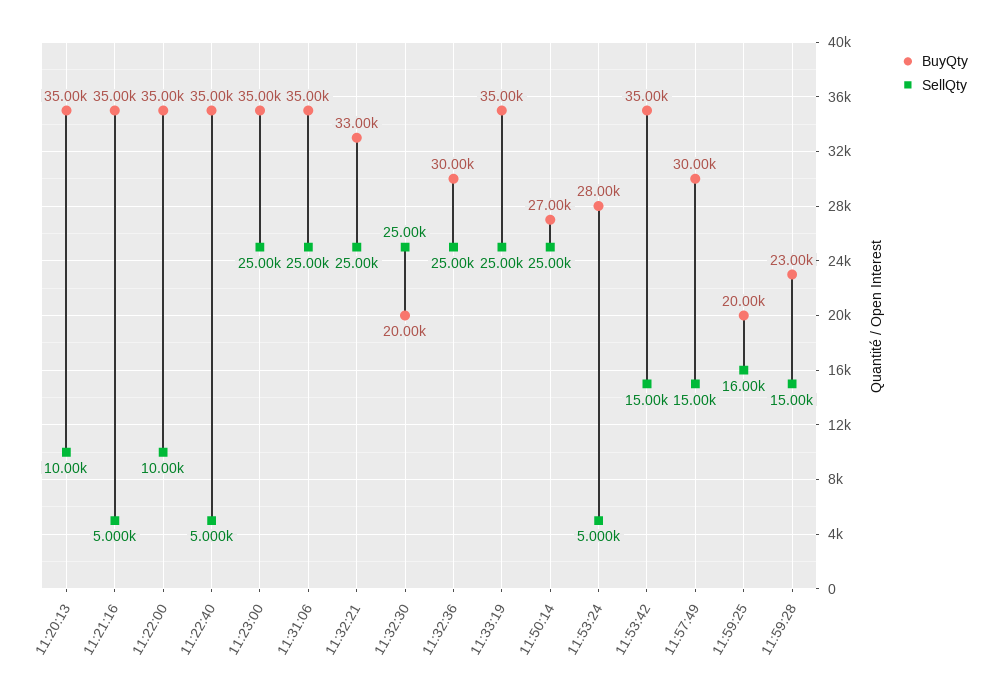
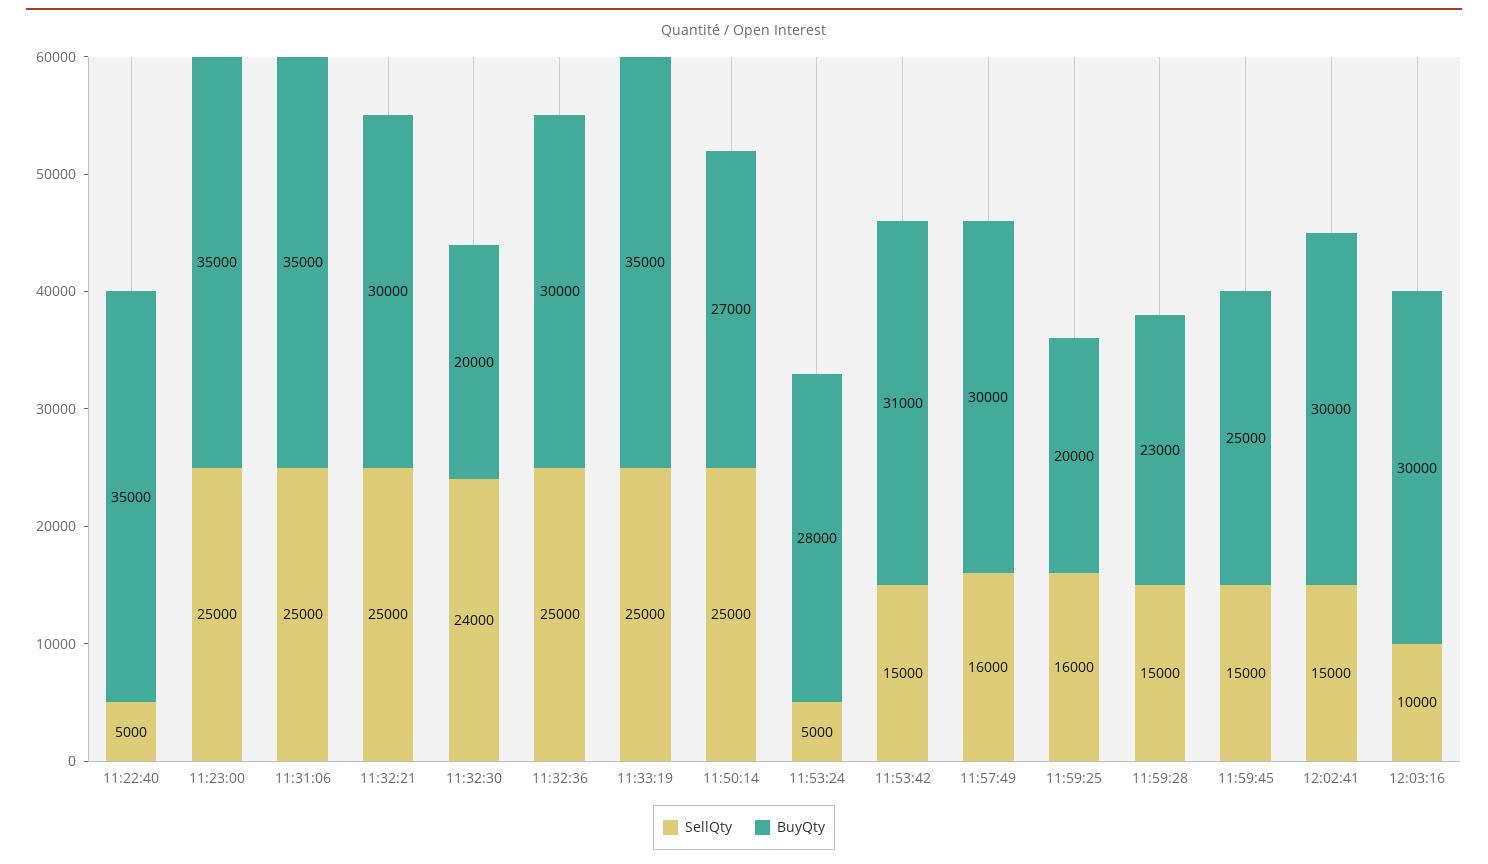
BuyQty, 11:20:13: 35000 -> none
SellQty, 11:20:13: 10000 -> none
BuyQty, 11:21:16: 35000 -> none
SellQty, 11:21:16: 5000 -> none
BuyQty, 11:22:00: 35000 -> none
SellQty, 11:22:00: 10000 -> none
BuyQty, 11:32:21: 33000 -> 30000
SellQty, 11:32:30: 25000 -> 24000
BuyQty, 11:53:42: 35000 -> 31000
SellQty, 11:57:49: 15000 -> 16000
SellQty, 11:59:45: none -> 15000
BuyQty, 11:59:45: none -> 25000
SellQty, 12:02:41: none -> 15000
BuyQty, 12:02:41: none -> 30000
SellQty, 12:03:16: none -> 10000
BuyQty, 12:03:16: none -> 30000

